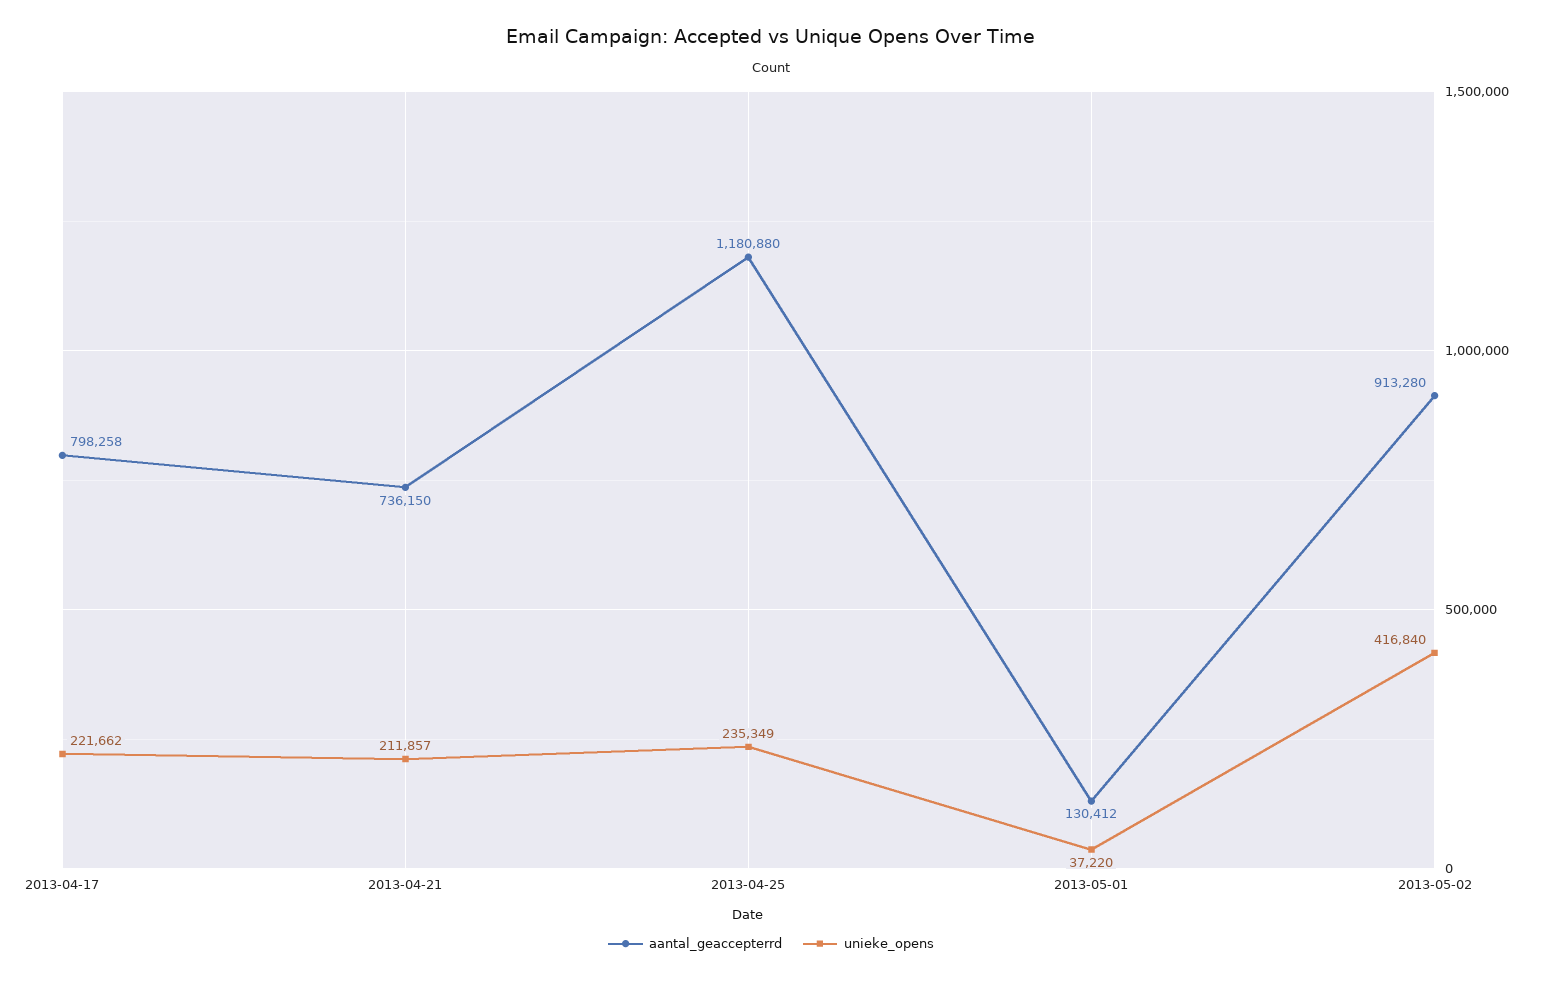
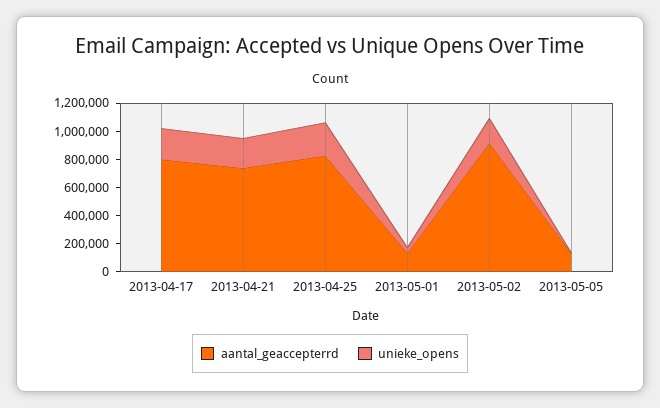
aantal_geaccepterrd, 2013-04-25: 1180880 -> 800000
unieke_opens, 2013-05-02: 416840 -> 200000
aantal_geaccepterrd, 2013-05-05: none -> 100000
unieke_opens, 2013-05-05: none -> 0

